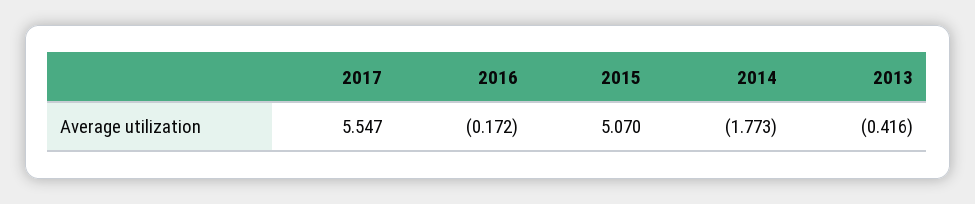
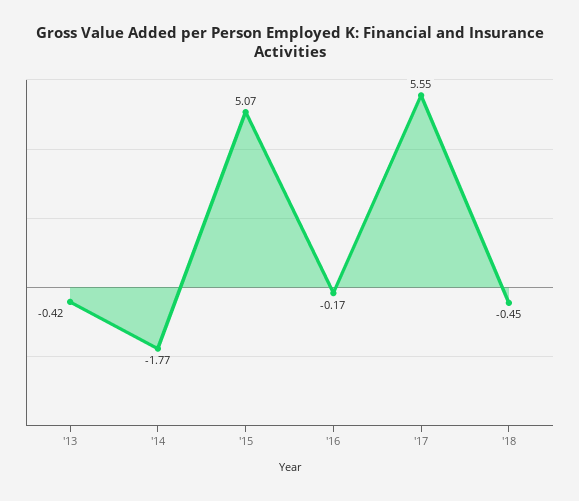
'18: none -> -0.45

